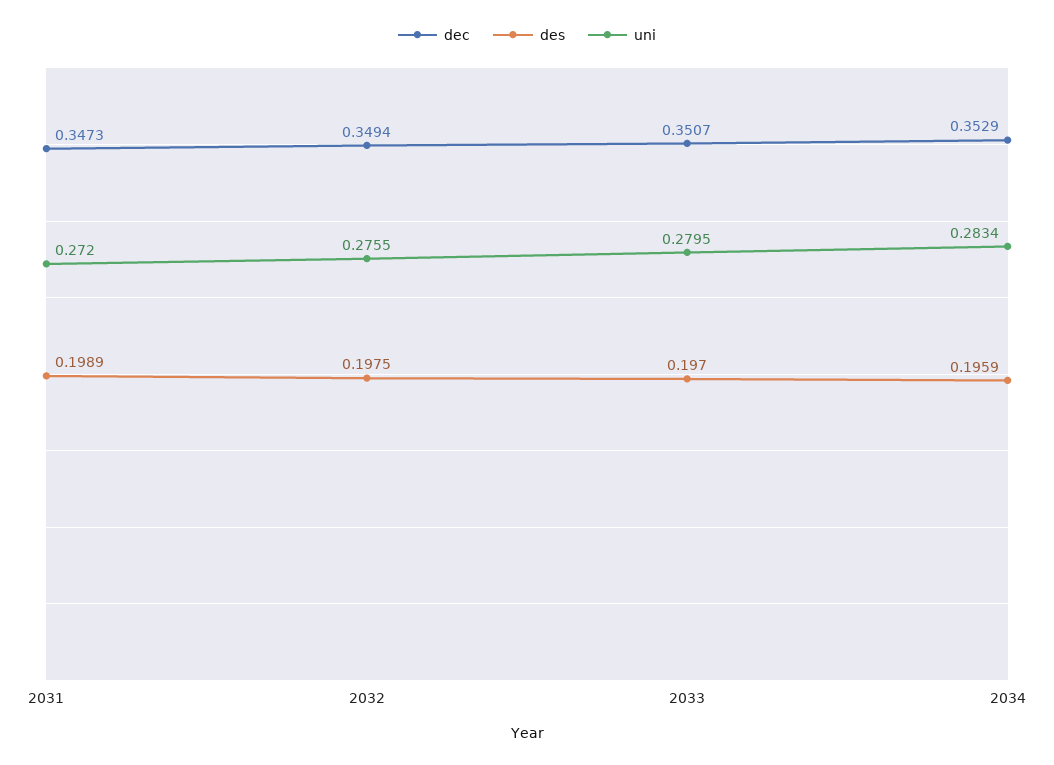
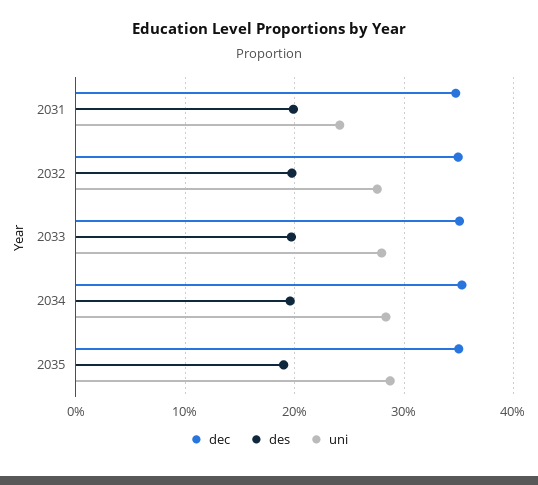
uni, 2031: 0.272 -> 0.24
dec, 2035: none -> 0.35
des, 2035: none -> 0.19
uni, 2035: none -> 0.29

